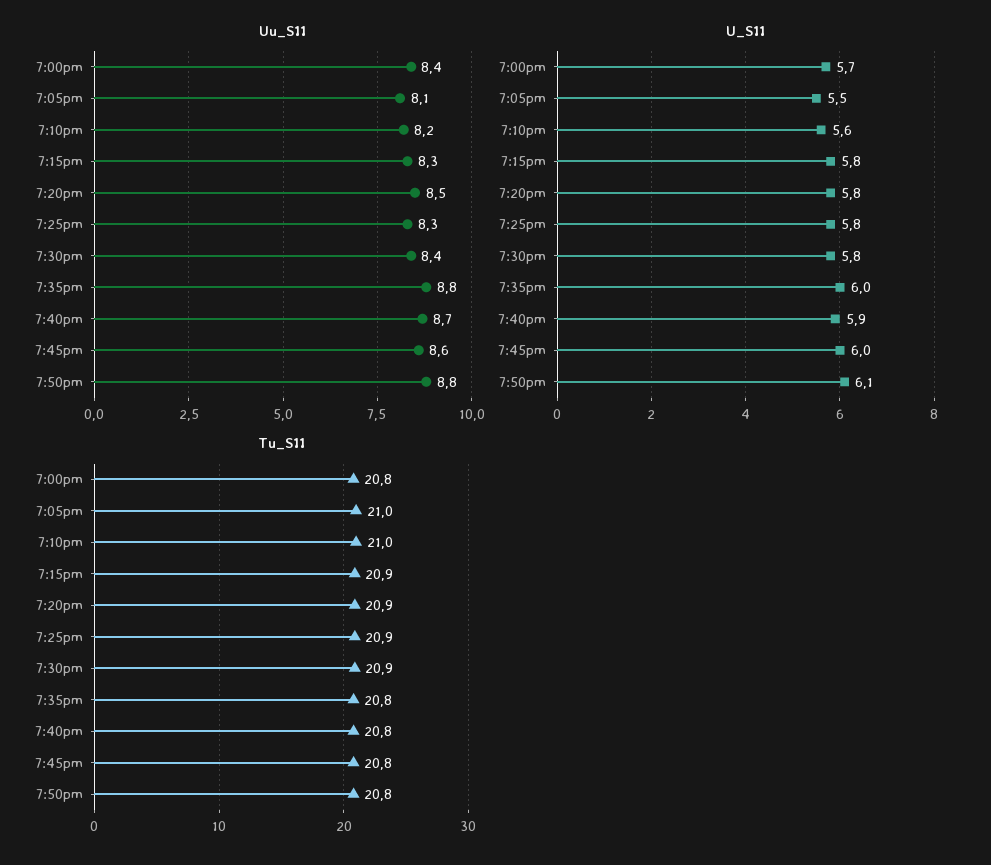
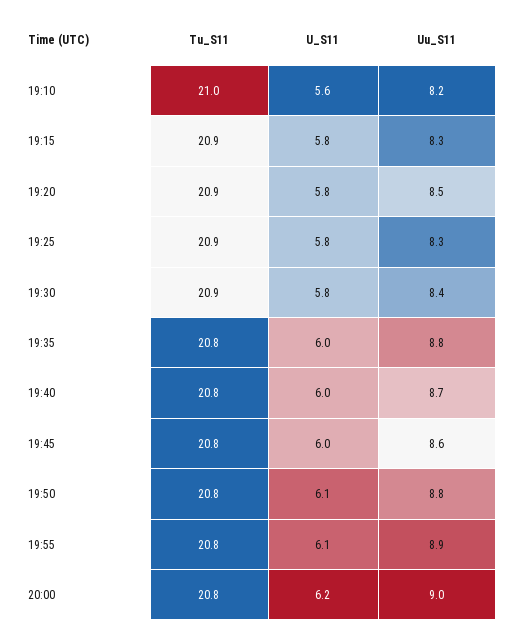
Uu_S11, 7:00pm: 8.4 -> none
Uu_S11, 7:05pm: 8.1 -> none
U_S11, 7:00pm: 5.7 -> none
U_S11, 7:05pm: 5.5 -> none
U_S11, 7:40pm: 5.9 -> 6
Tu_S11, 7:00pm: 20.8 -> none
Tu_S11, 7:05pm: 21 -> none
Tu_S11, 19:55: none -> 20.8
U_S11, 19:55: none -> 6.1
Uu_S11, 19:55: none -> 8.9
Tu_S11, 20:00: none -> 20.8
U_S11, 20:00: none -> 6.2
Uu_S11, 20:00: none -> 9

